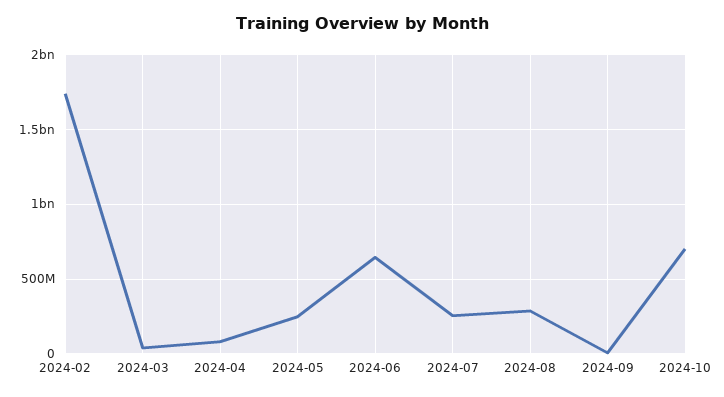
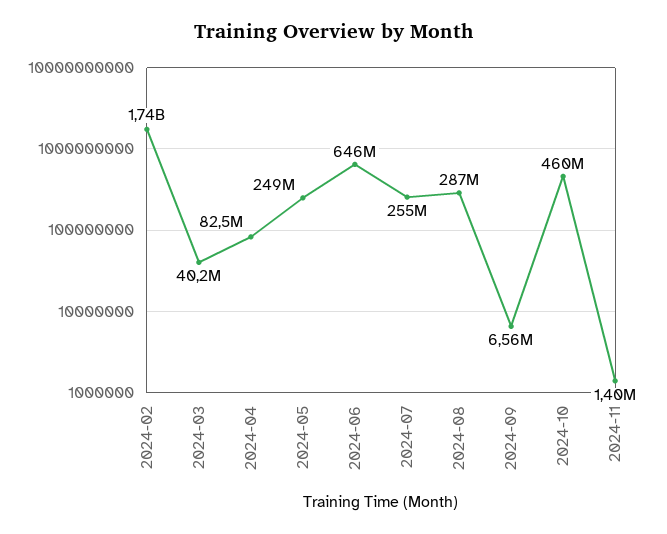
2024-10: 700000000 -> 460000000
2024-11: none -> 1400000

